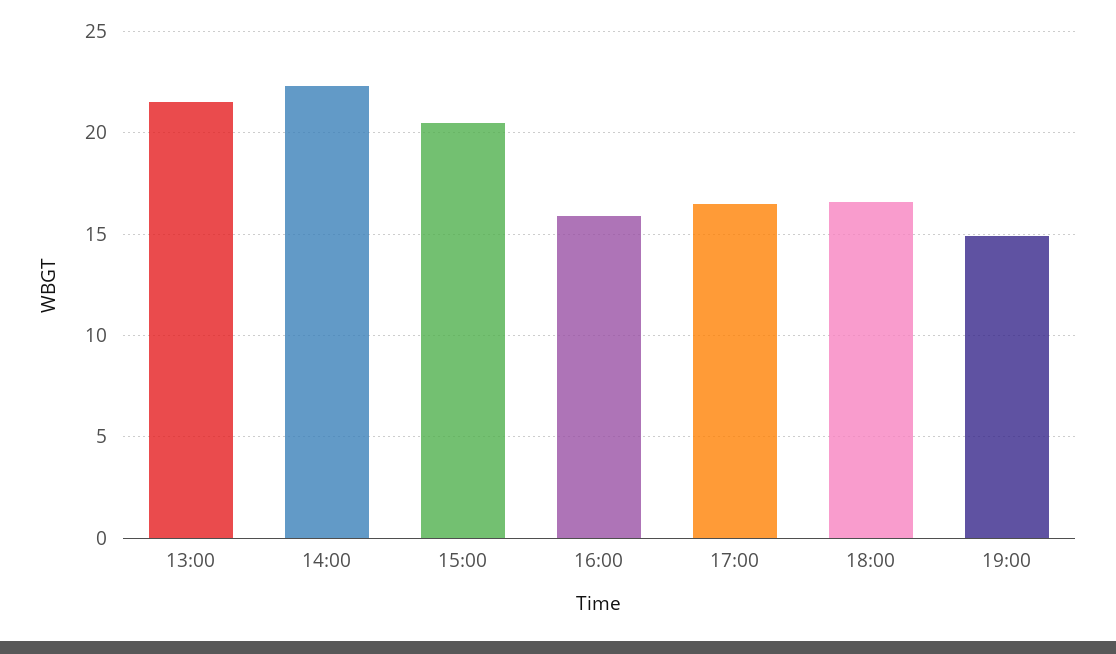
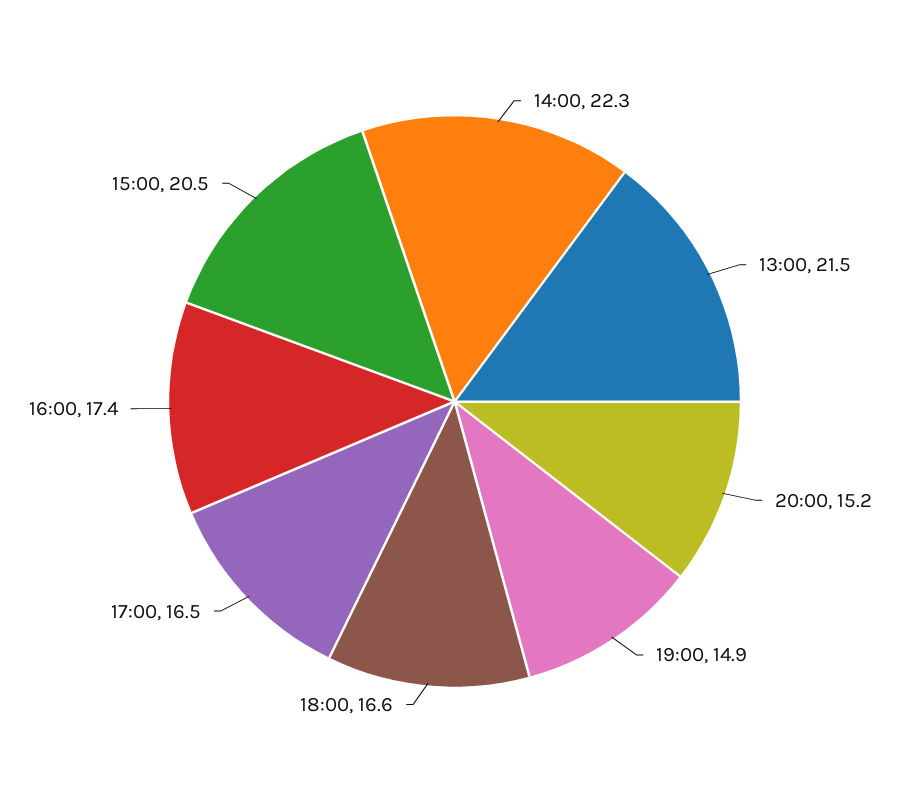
16:00: 16 -> 17.4
20:00: none -> 15.2

